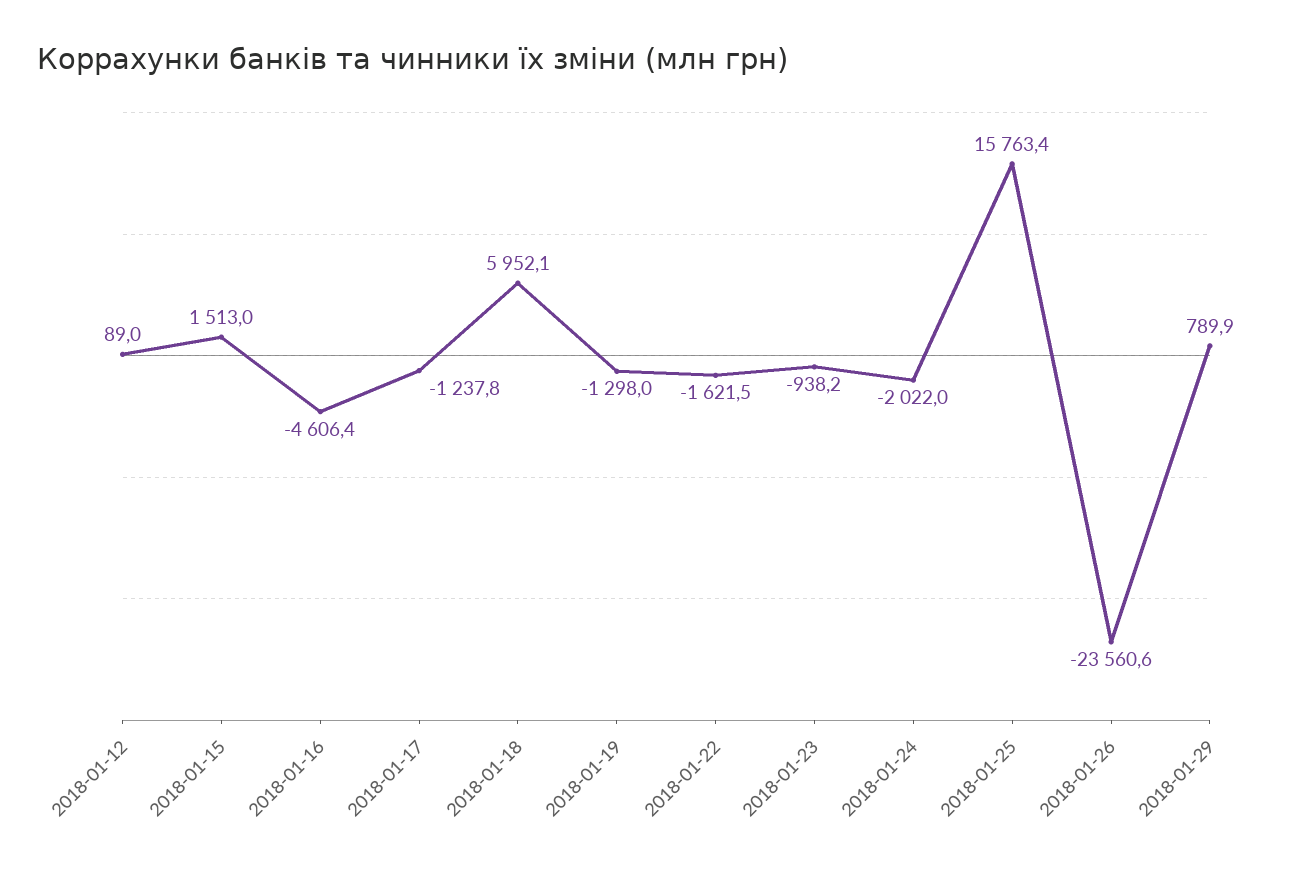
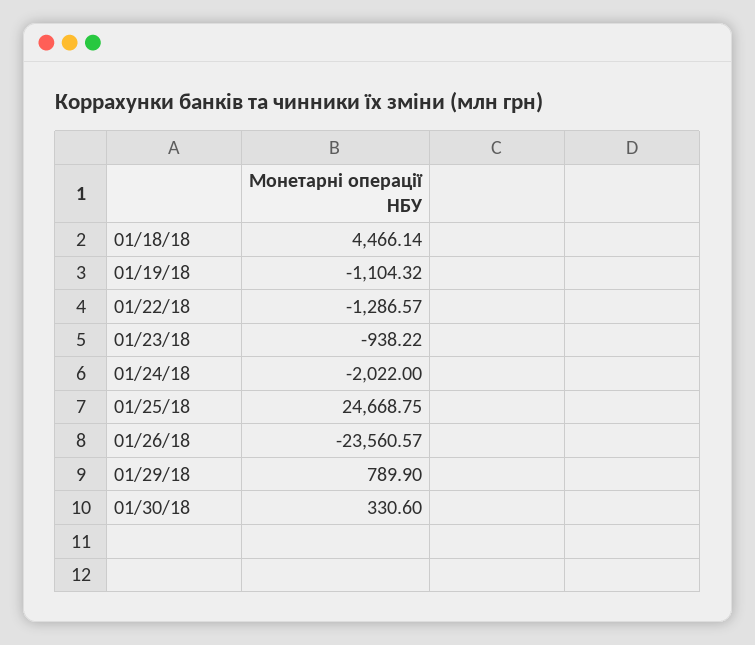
2018-01-12: 89 -> none
2018-01-15: 1513 -> none
2018-01-16: -4606.4 -> none
2018-01-17: -1237.8 -> none
2018-01-18: 5952.1 -> 4466.14
2018-01-19: -1298 -> -1104.32
2018-01-22: -1621.5 -> -1286.57
2018-01-25: 15763.4 -> 24668.75
01/30/18: none -> 330.6

